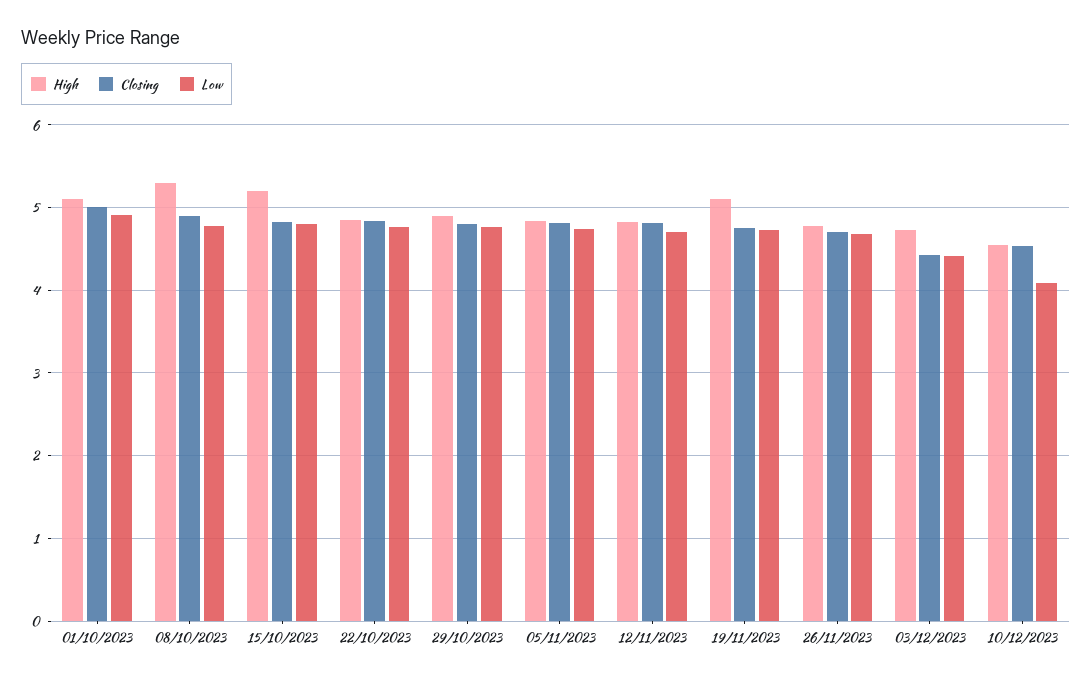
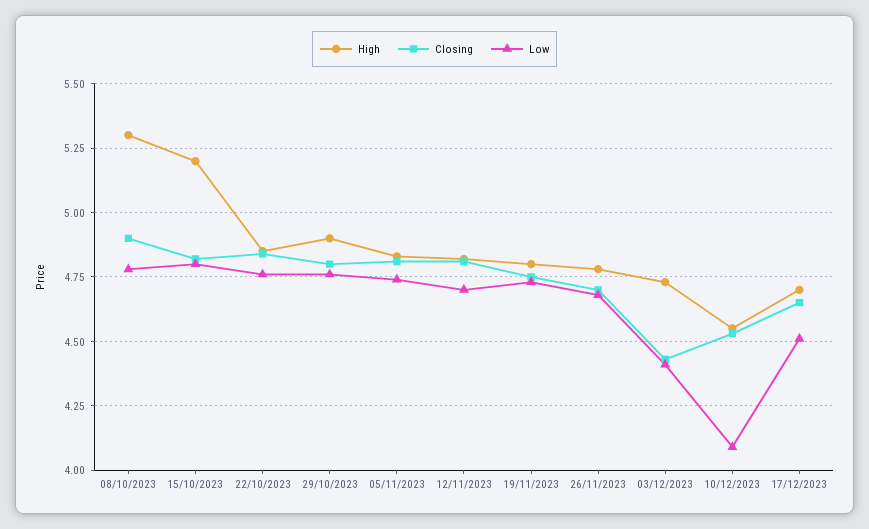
High, 01/10/2023: 5.1 -> none
Closing, 01/10/2023: 5 -> none
Low, 01/10/2023: 4.9 -> none
High, 19/11/2023: 5.1 -> 4.8
High, 17/12/2023: none -> 4.7
Closing, 17/12/2023: none -> 4.65
Low, 17/12/2023: none -> 4.5

